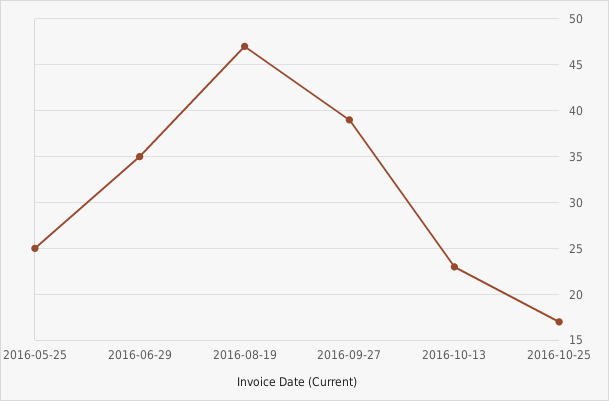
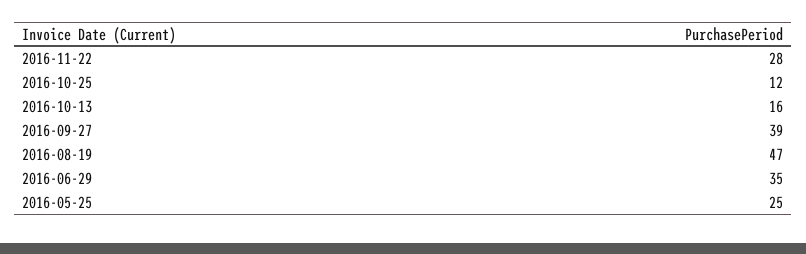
2016-10-13: 23 -> 16
2016-10-25: 17 -> 12
2016-11-22: none -> 28

